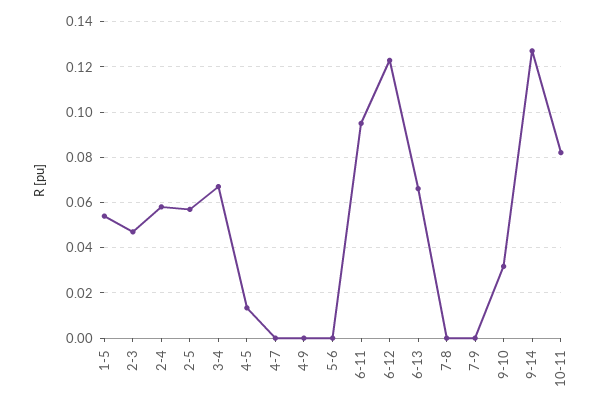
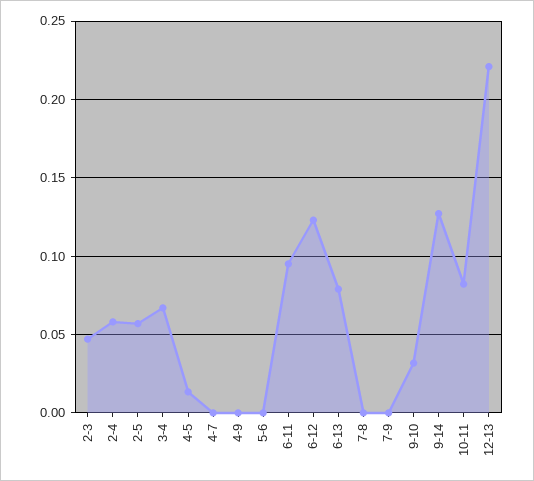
1-5: 0.055 -> none
6-13: 0.065 -> 0.08
12-13: none -> 0.22

